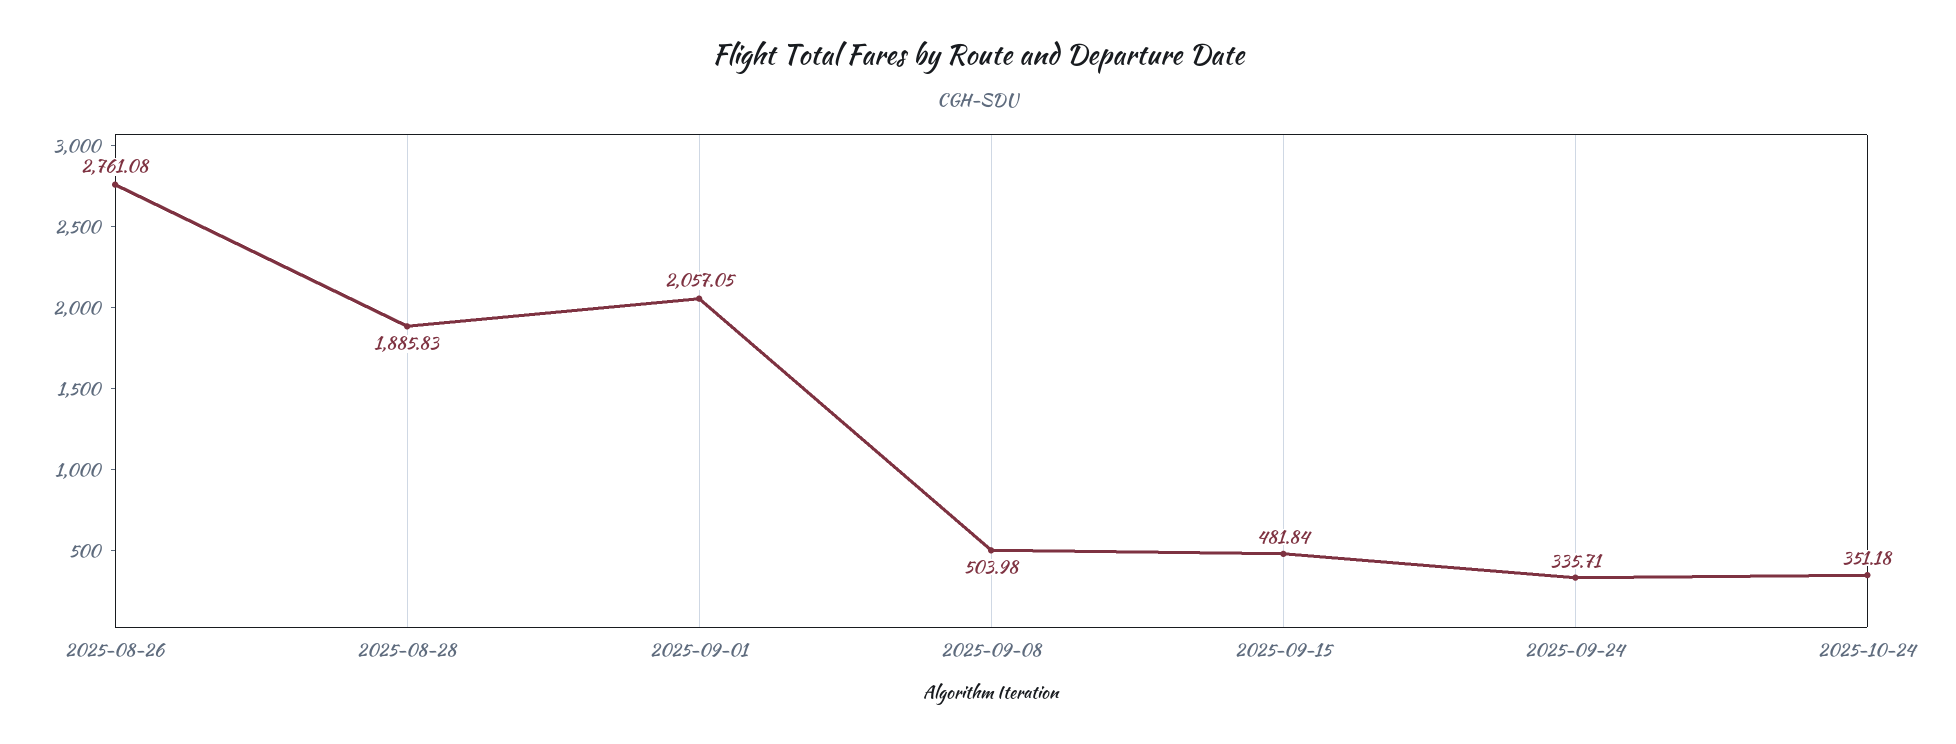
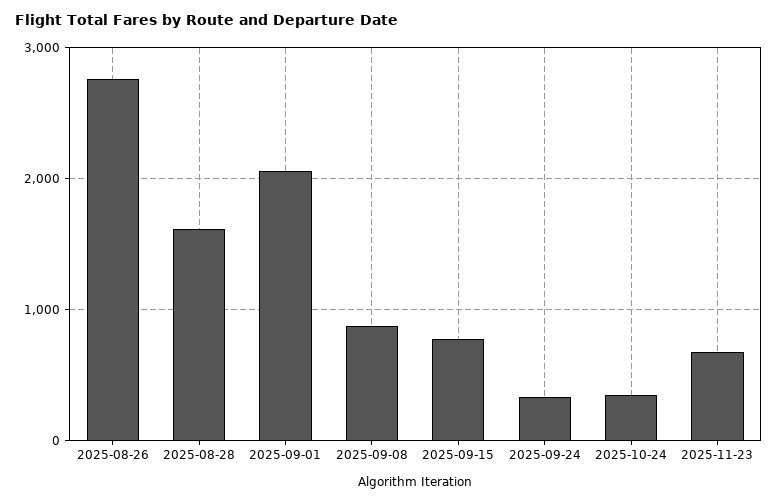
2025-08-28: 1885.83 -> 1600
2025-09-08: 503.98 -> 900
2025-09-15: 481.84 -> 800
2025-11-23: none -> 700

